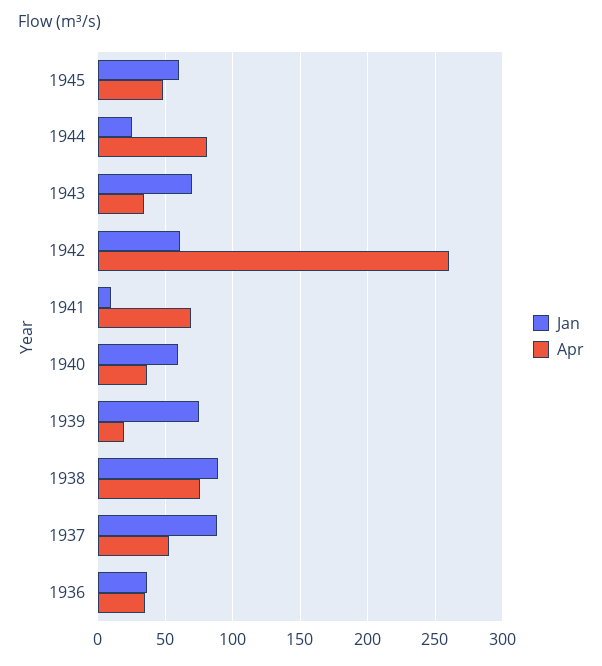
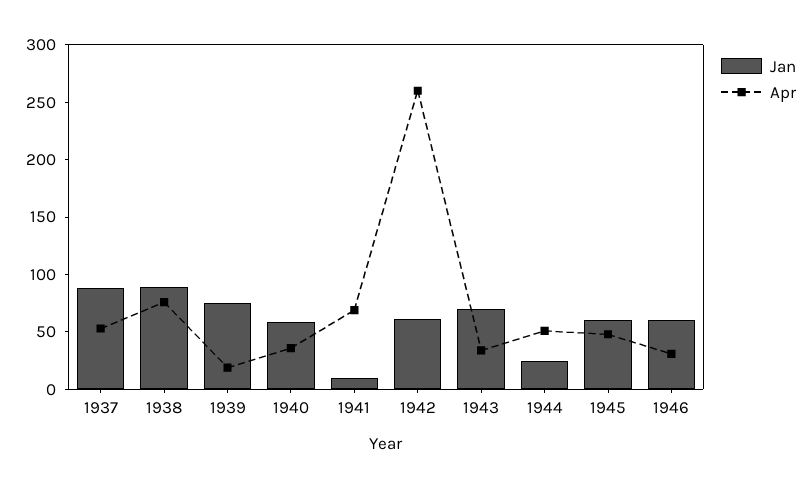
Apr, 1944: 80 -> 50
Jan, 1936: 35 -> none
Apr, 1936: 35 -> none
Jan, 1946: none -> 60
Apr, 1946: none -> 30

